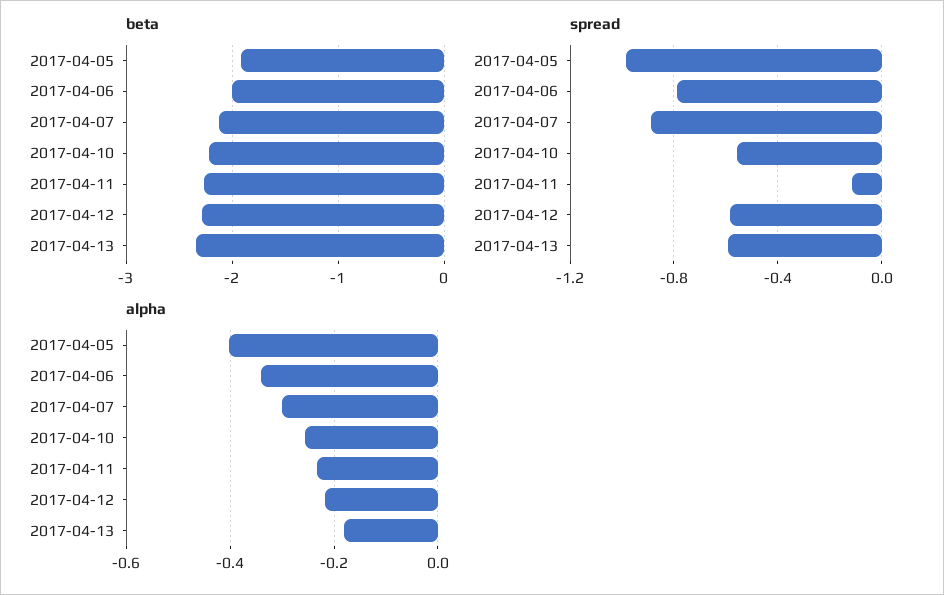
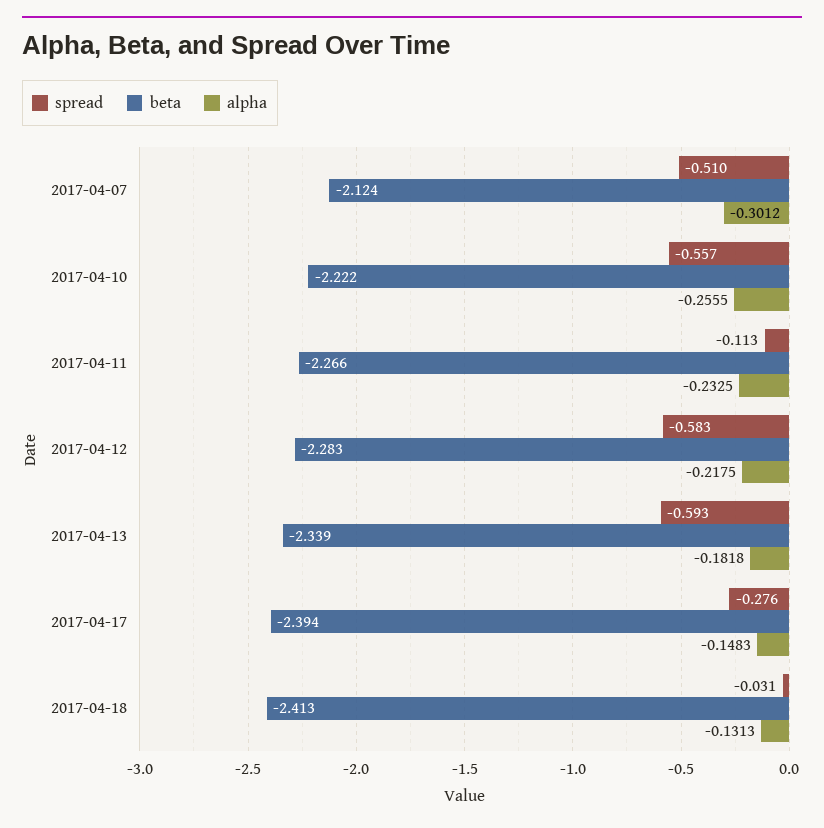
beta, 2017-04-05: -1.9 -> none
beta, 2017-04-06: -2 -> none
spread, 2017-04-05: -1 -> none
spread, 2017-04-06: -0.8 -> none
spread, 2017-04-07: -0.9 -> -0.51
alpha, 2017-04-05: -0.4 -> none
alpha, 2017-04-06: -0.34 -> none
spread, 2017-04-17: none -> -0.276
beta, 2017-04-17: none -> -2.394
alpha, 2017-04-17: none -> -0.1483
spread, 2017-04-18: none -> -0.031
beta, 2017-04-18: none -> -2.413
alpha, 2017-04-18: none -> -0.1313

